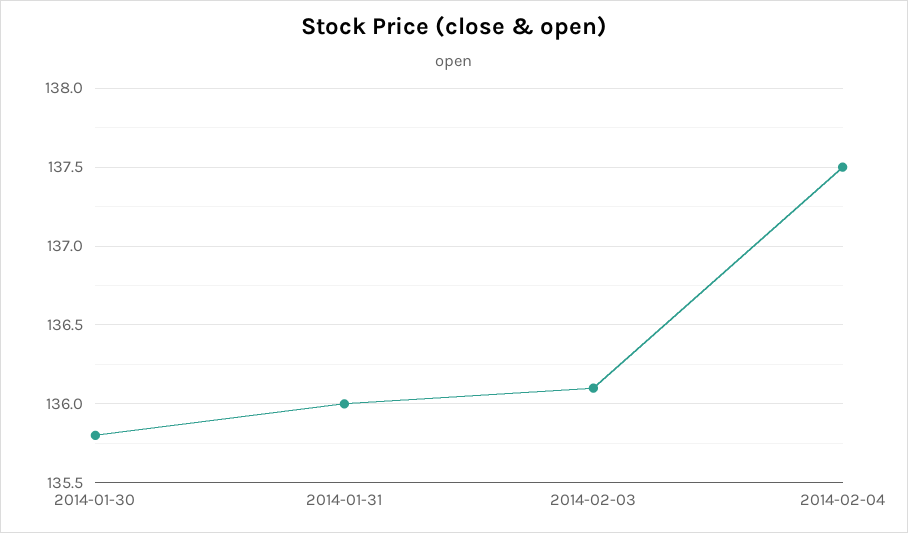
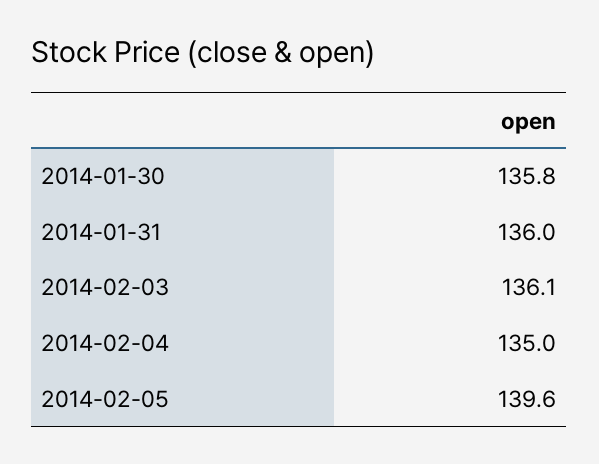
2014-02-04: 137.5 -> 135
2014-02-05: none -> 139.6

